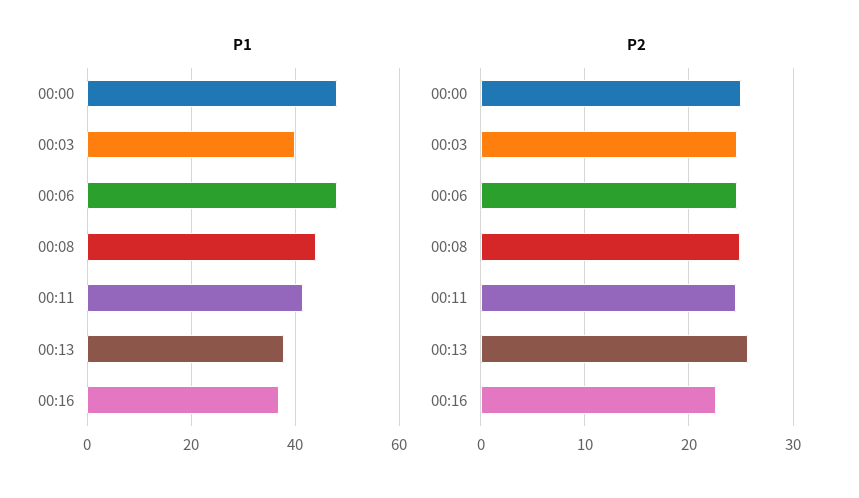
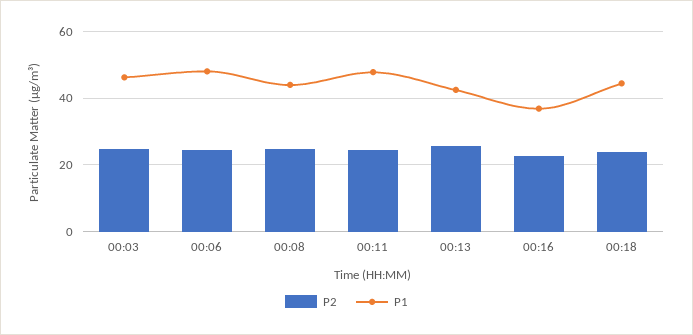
P1, 00:00: 48 -> none
P1, 00:03: 40 -> 46
P1, 00:11: 42 -> 48
P1, 00:13: 38 -> 42
P2, 00:00: 25 -> none
P2, 00:18: none -> 24
P1, 00:18: none -> 44

